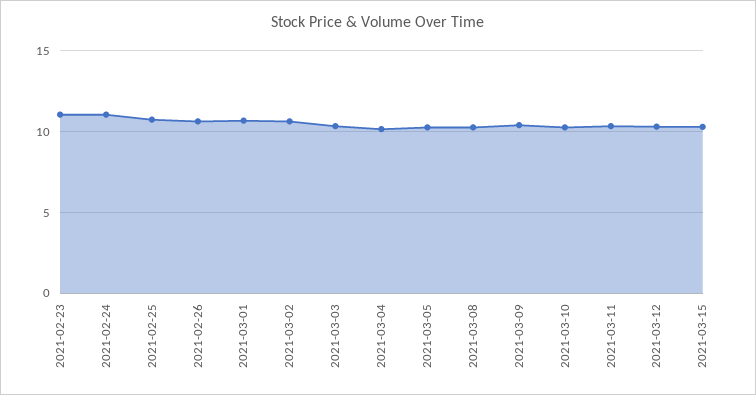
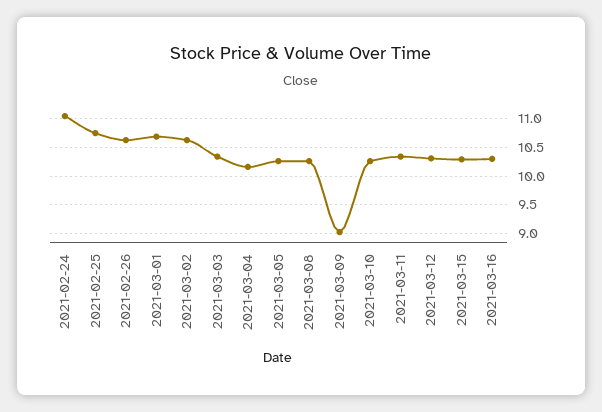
2021-02-23: 11 -> none
2021-03-09: 10.5 -> 9
2021-03-16: none -> 10.25

